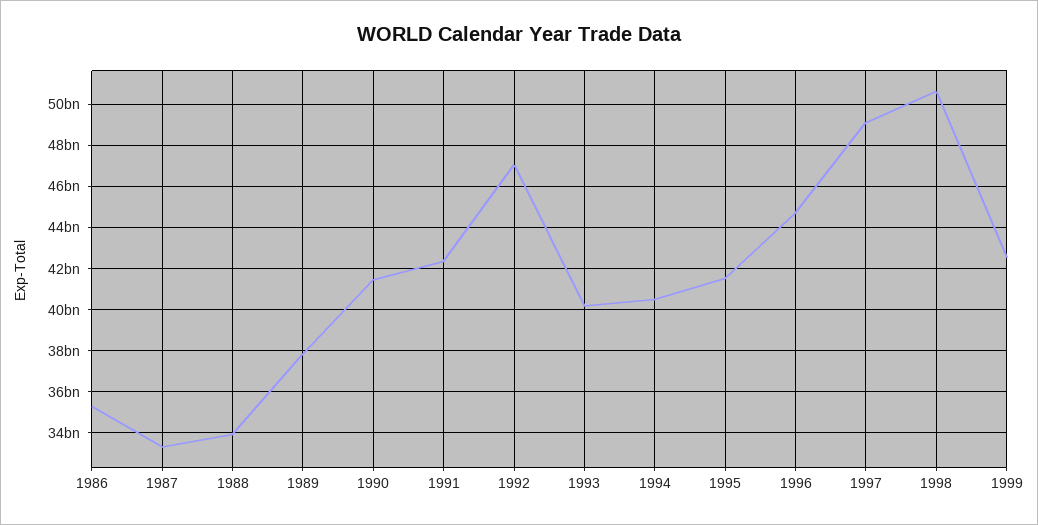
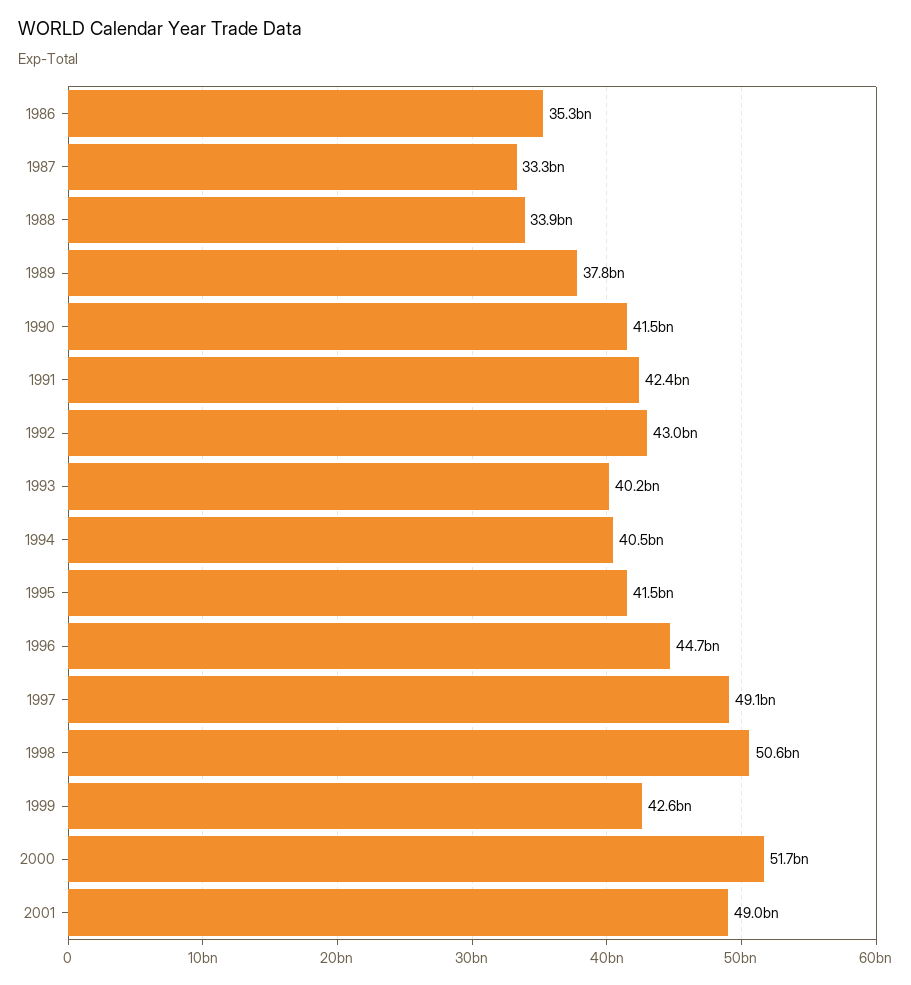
1992: 47000000000 -> 43000000000
2000: none -> 51700000000
2001: none -> 49000000000

